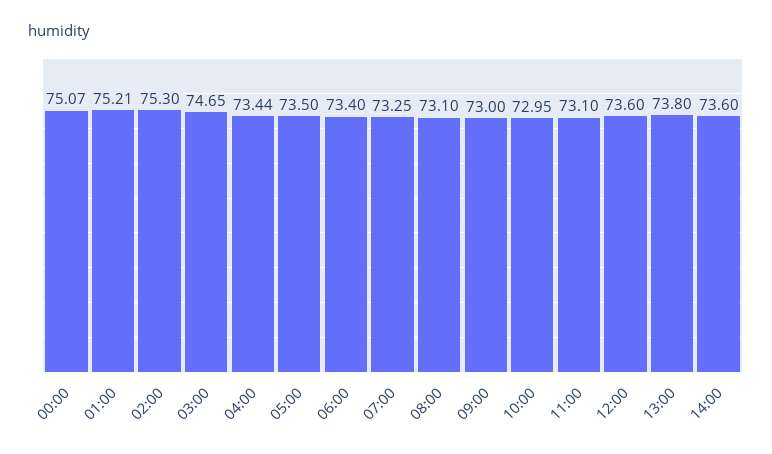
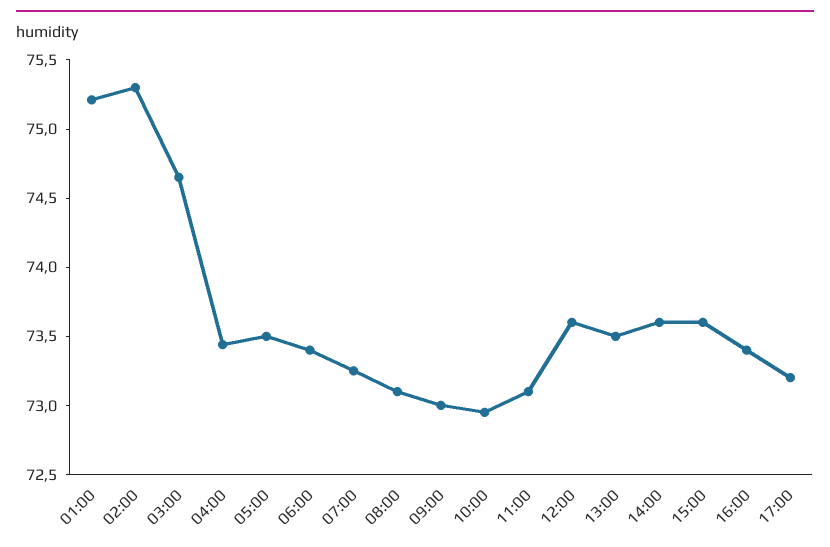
00:00: 75.07 -> none
13:00: 73.8 -> 73.5
15:00: none -> 73.6
16:00: none -> 73.4
17:00: none -> 73.2

